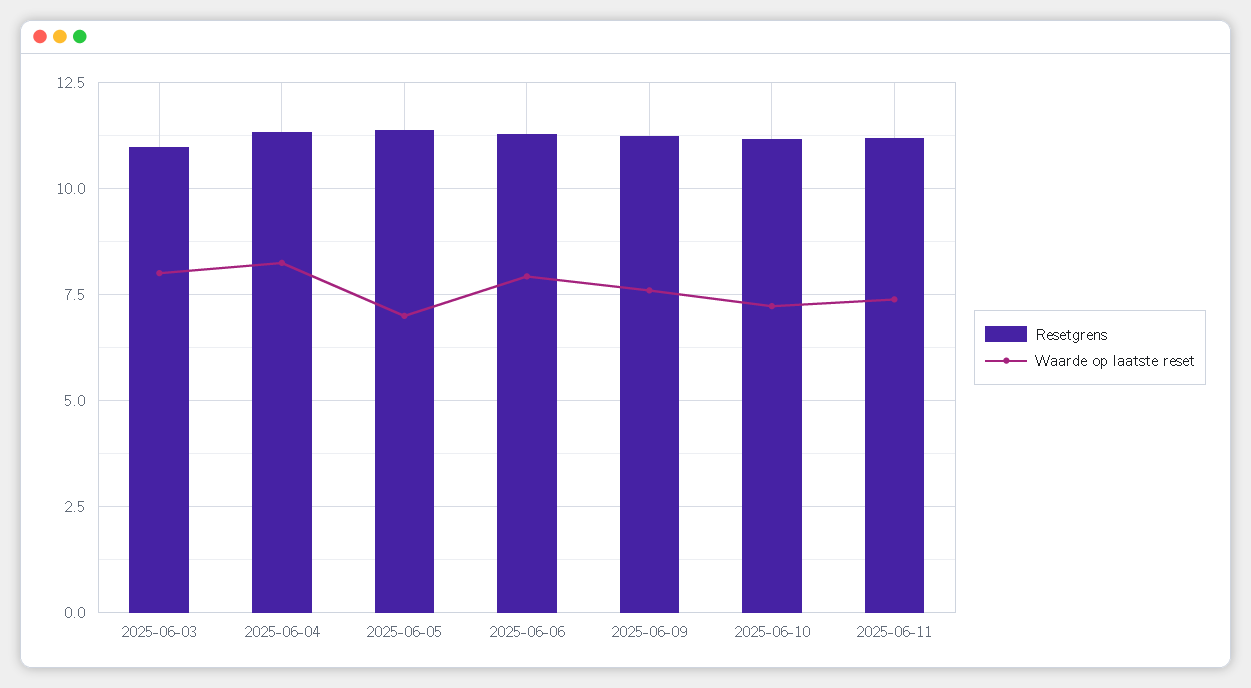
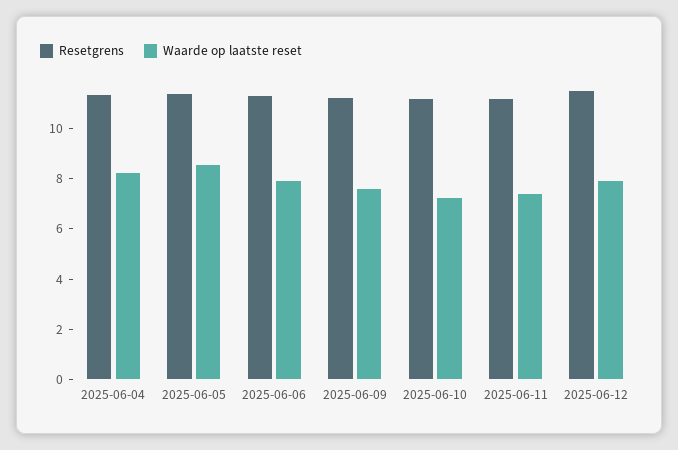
Resetgrens, 2025-06-03: 11 -> none
Waarde op laatste reset, 2025-06-03: 8 -> none
Waarde op laatste reset, 2025-06-05: 7 -> 8.5
Resetgrens, 2025-06-12: none -> 11.5
Waarde op laatste reset, 2025-06-12: none -> 8

